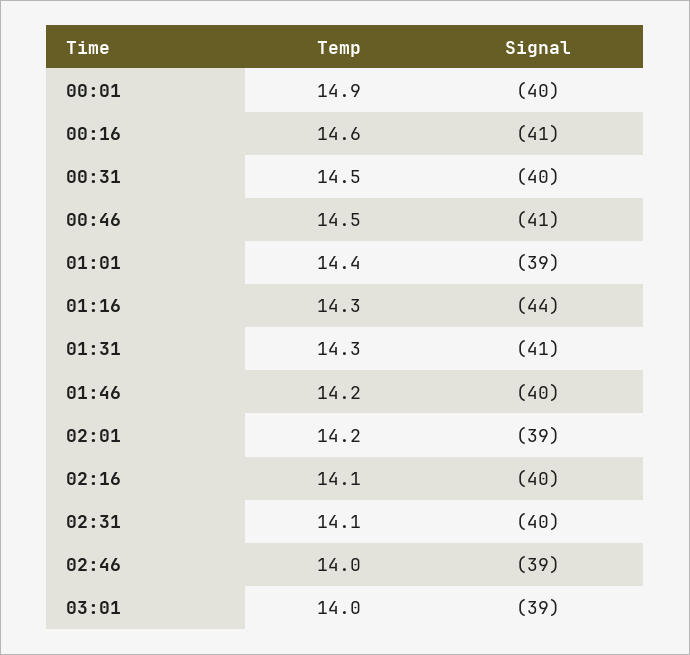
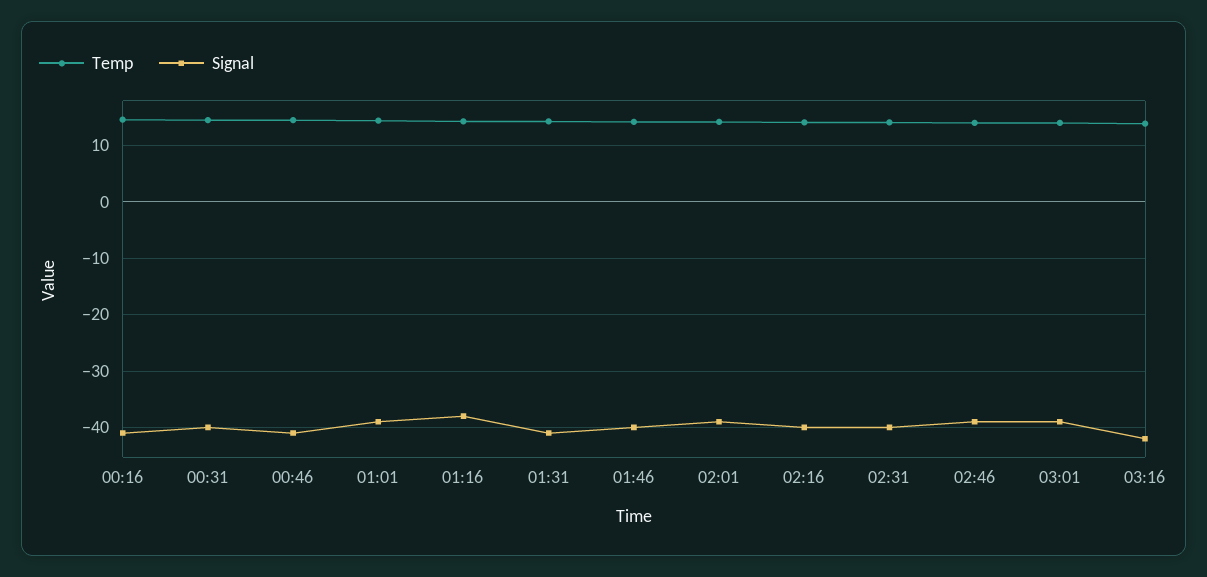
Temp, 00:01: 14.9 -> none
Signal, 00:01: -40 -> none
Signal, 01:16: -44 -> -38
Temp, 03:16: none -> 14
Signal, 03:16: none -> -42

